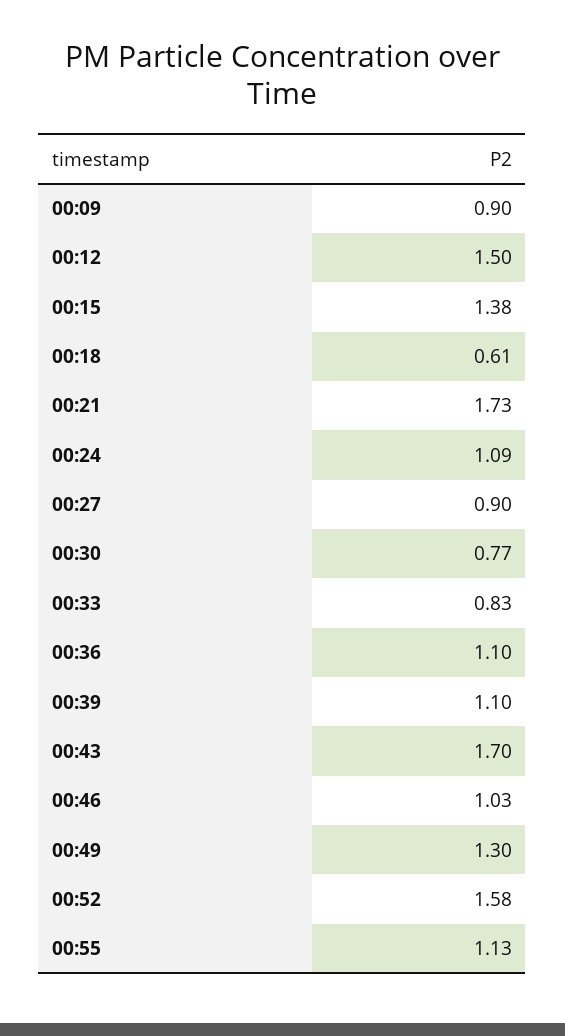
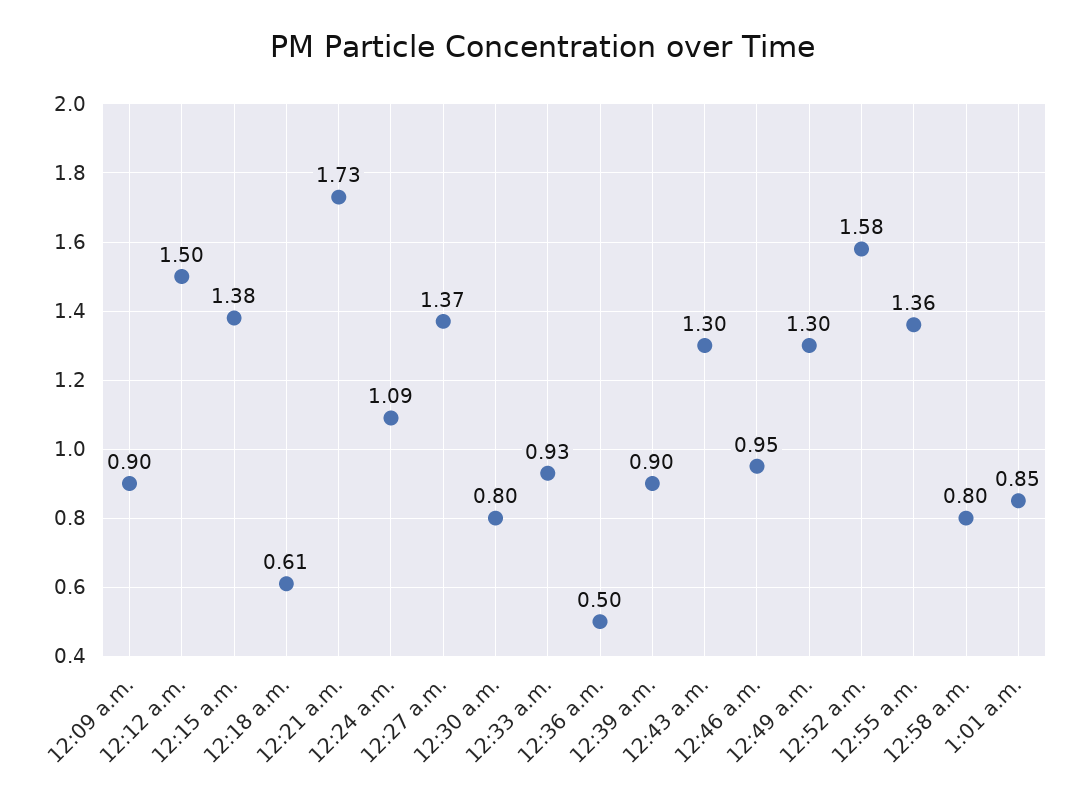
00:27: 0.9 -> 1.37
00:30: 0.77 -> 0.8
00:33: 0.83 -> 0.93
00:36: 1.1 -> 0.5
00:39: 1.1 -> 0.9
00:43: 1.7 -> 1.3
00:46: 1.03 -> 0.95
00:55: 1.13 -> 1.36
12:58 a.m.: none -> 0.8
1:01 a.m.: none -> 0.85

